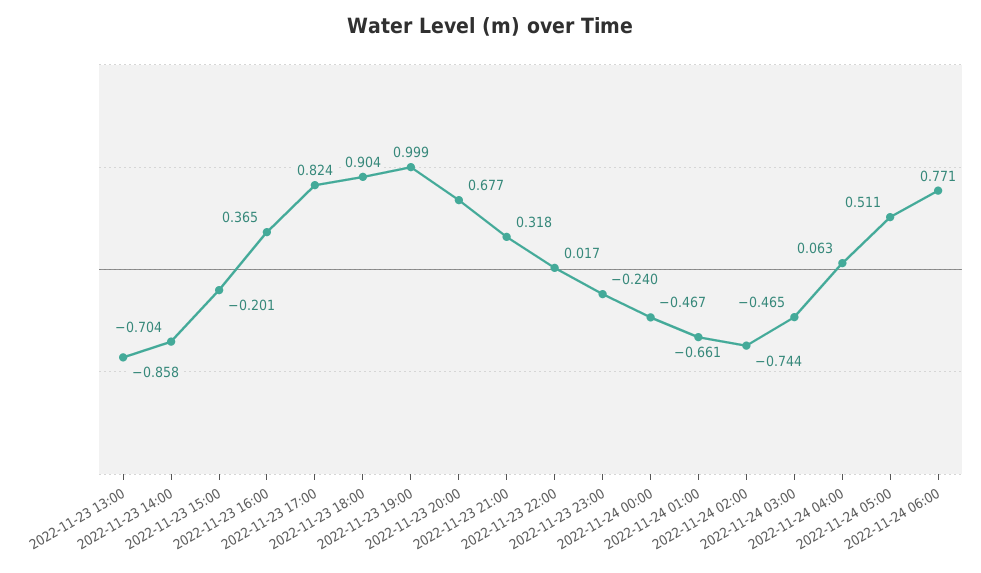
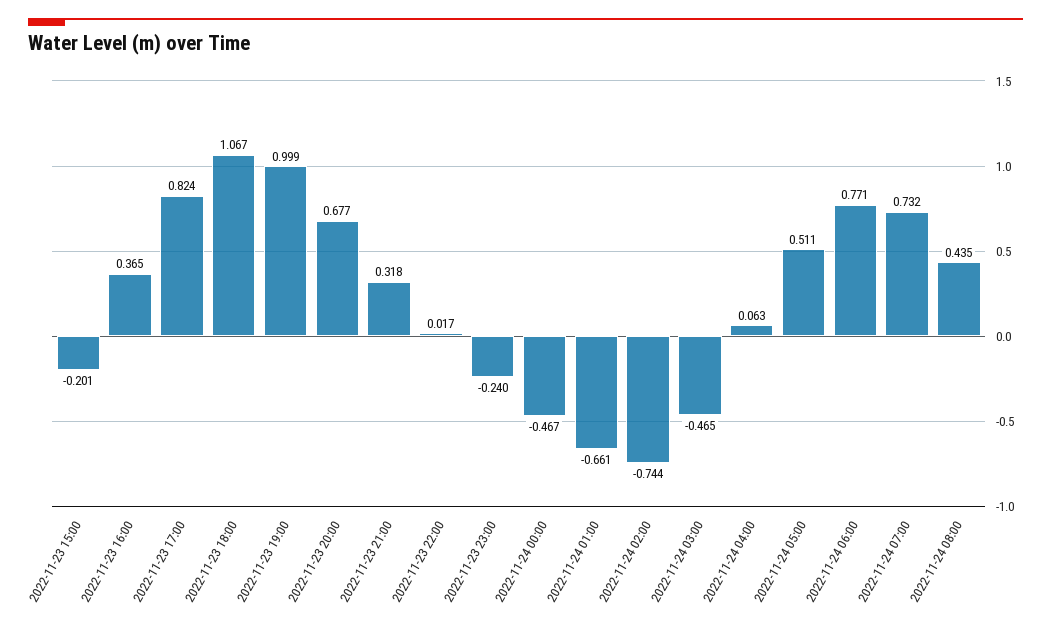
2022-11-23 13:00: -0.858 -> none
2022-11-23 14:00: -0.704 -> none
2022-11-23 18:00: 0.904 -> 1.067
2022-11-24 07:00: none -> 0.732
2022-11-24 08:00: none -> 0.435

